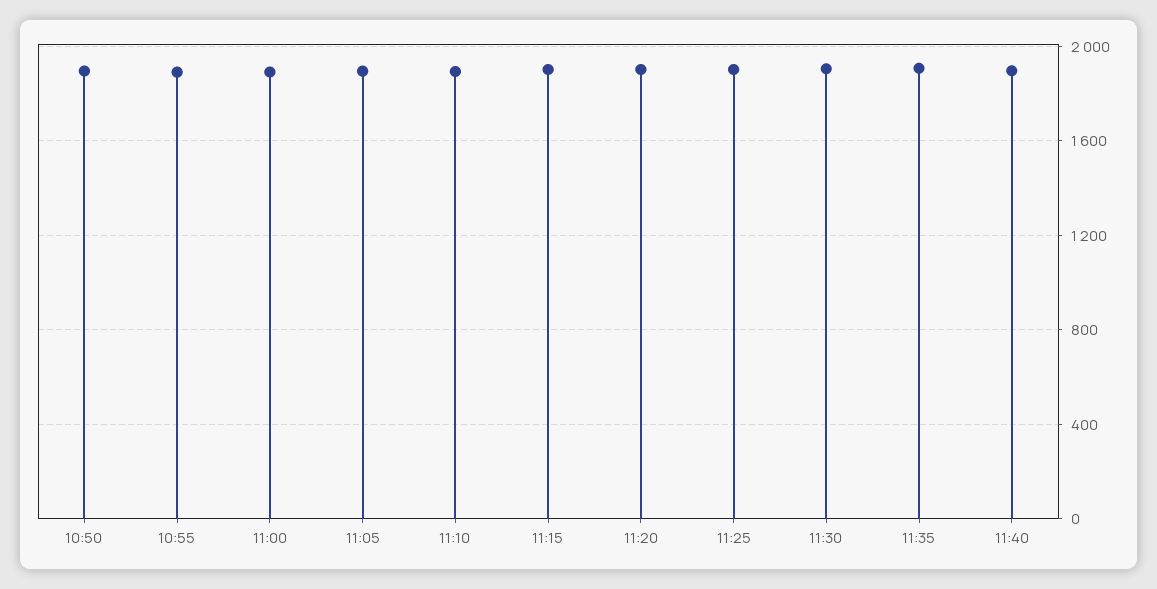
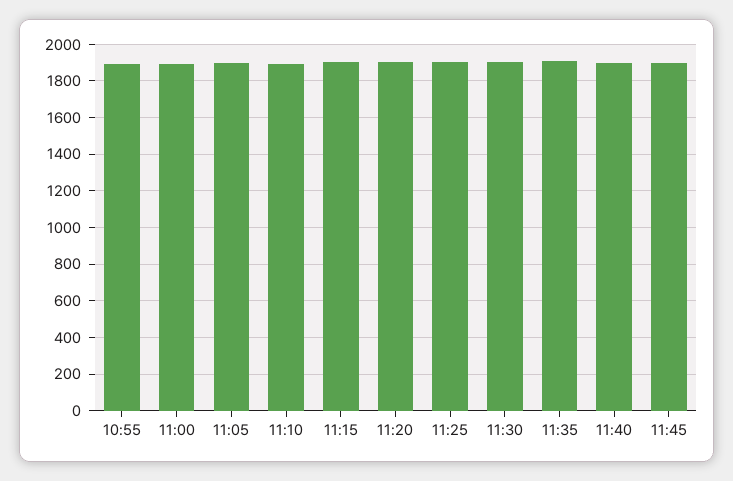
10:50: 1900 -> none
11:45: none -> 1900

